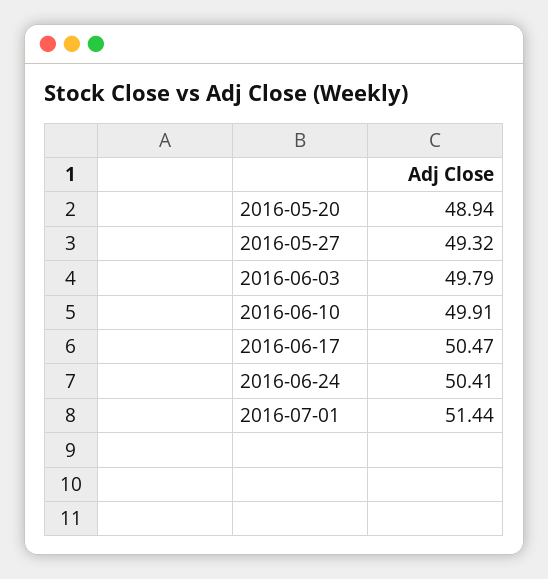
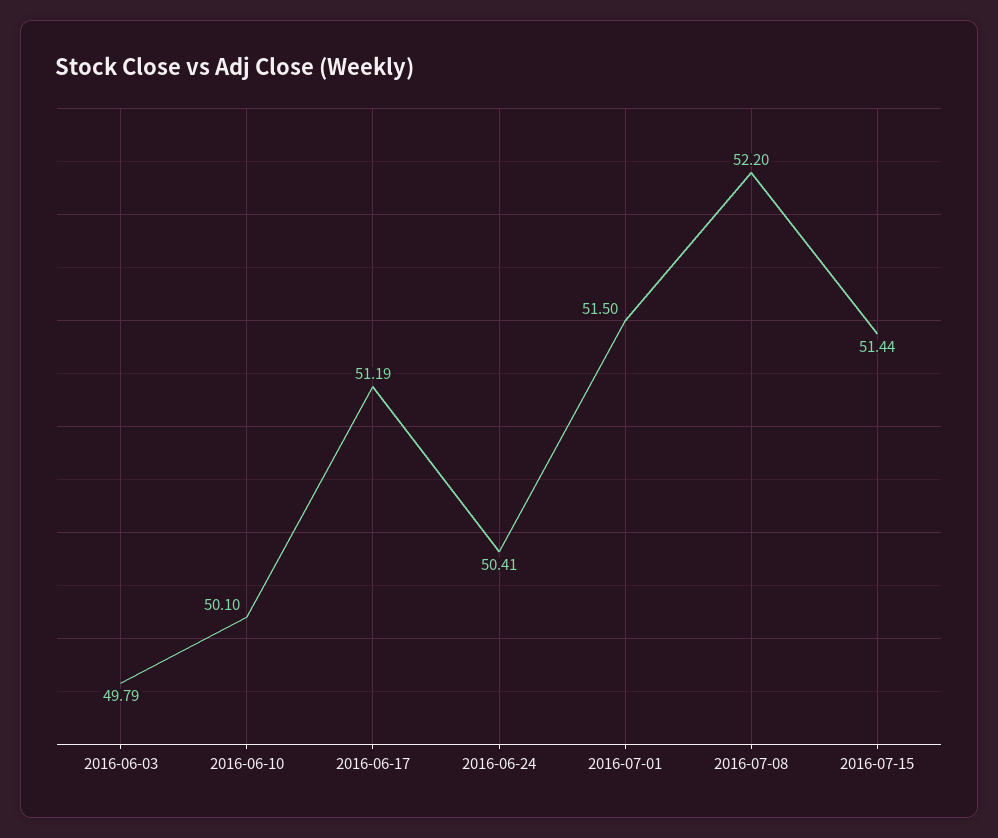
2016-05-20: 48.94 -> none
2016-05-27: 49.32 -> none
2016-06-10: 49.91 -> 50.1
2016-06-17: 50.47 -> 51.19
2016-07-01: 51.44 -> 51.5
2016-07-08: none -> 52.2
2016-07-15: none -> 51.44

